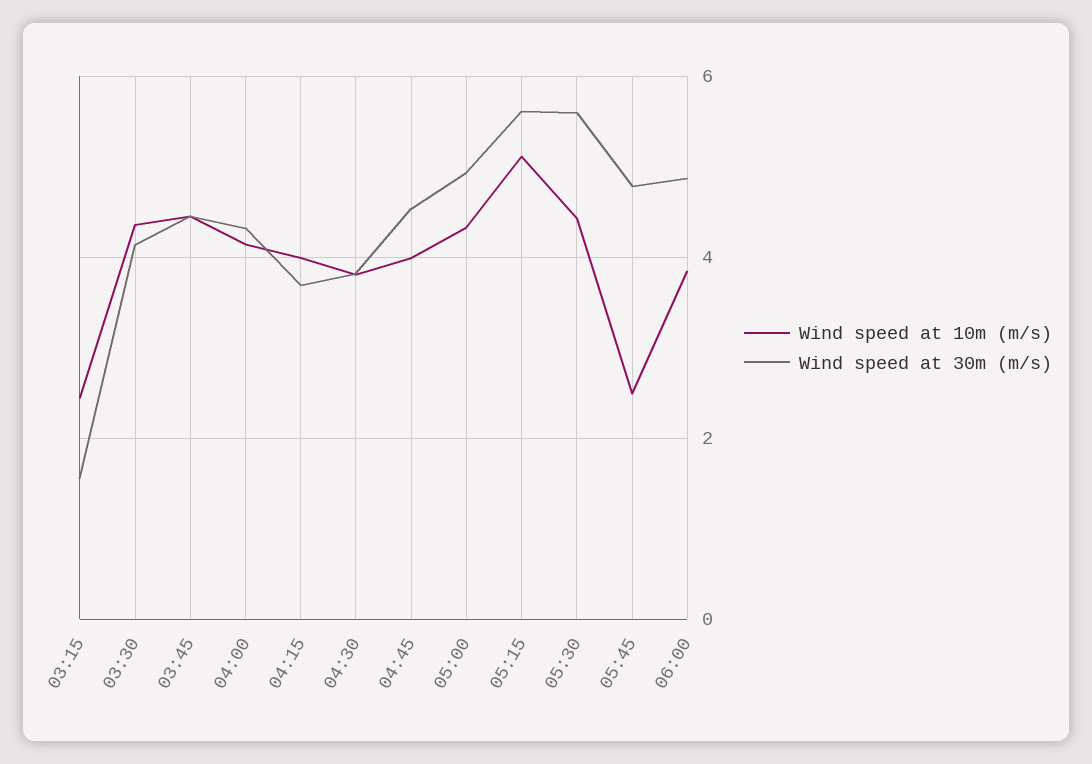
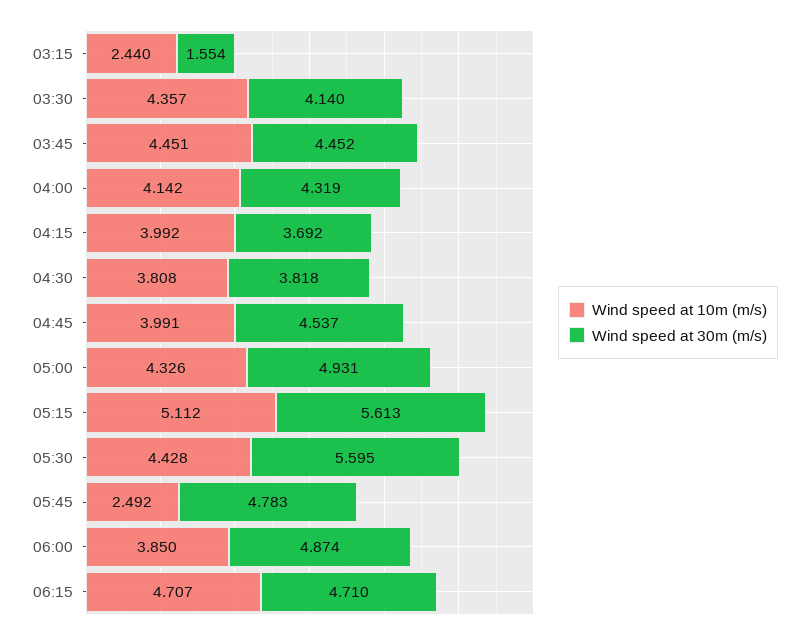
Wind speed at 10m (m/s), 06:15: none -> 4.707
Wind speed at 30m (m/s), 06:15: none -> 4.71

